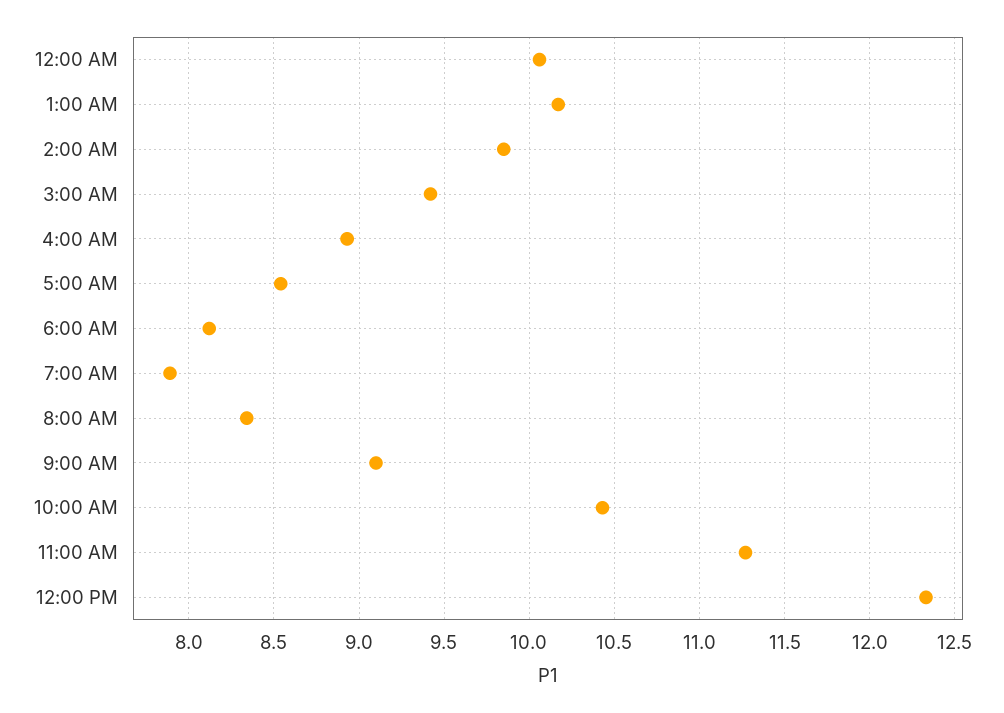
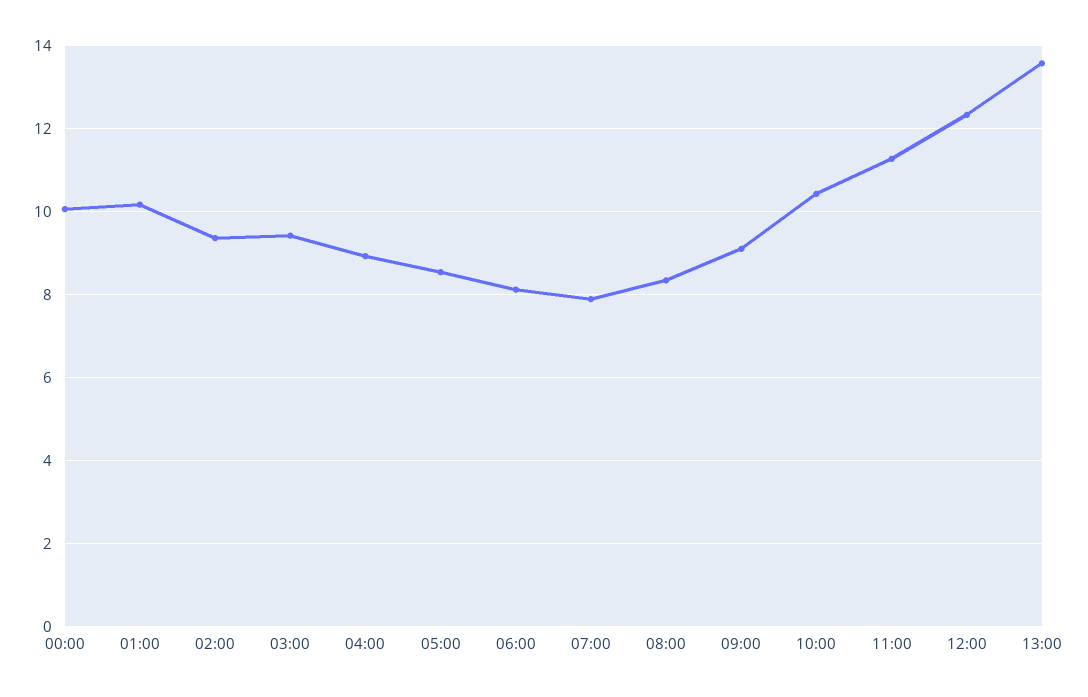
2:00 AM: 9.85 -> 9.4
13:00: none -> 13.6

